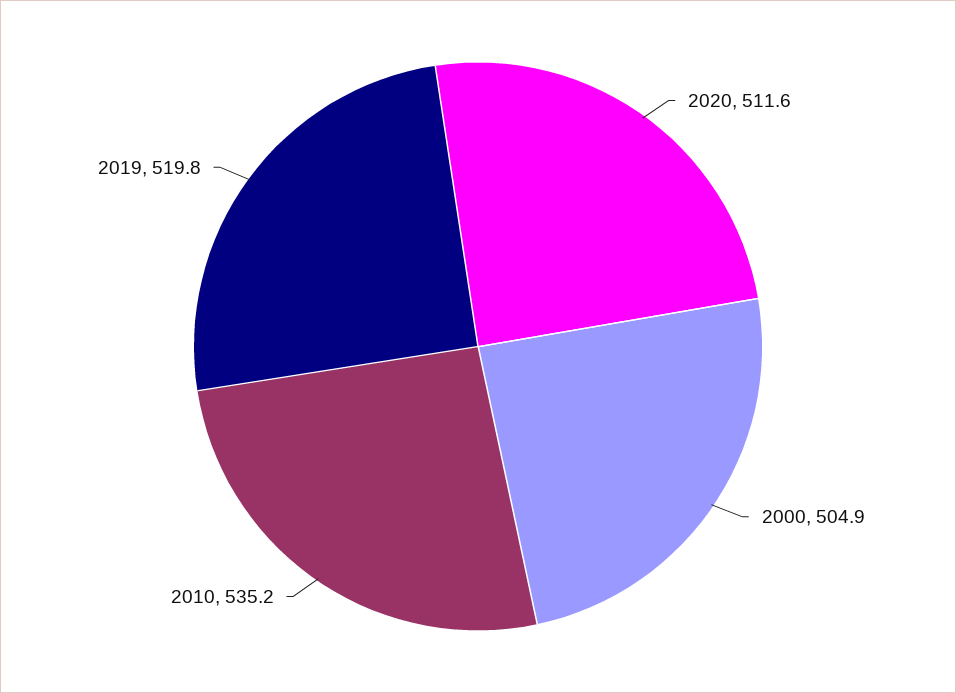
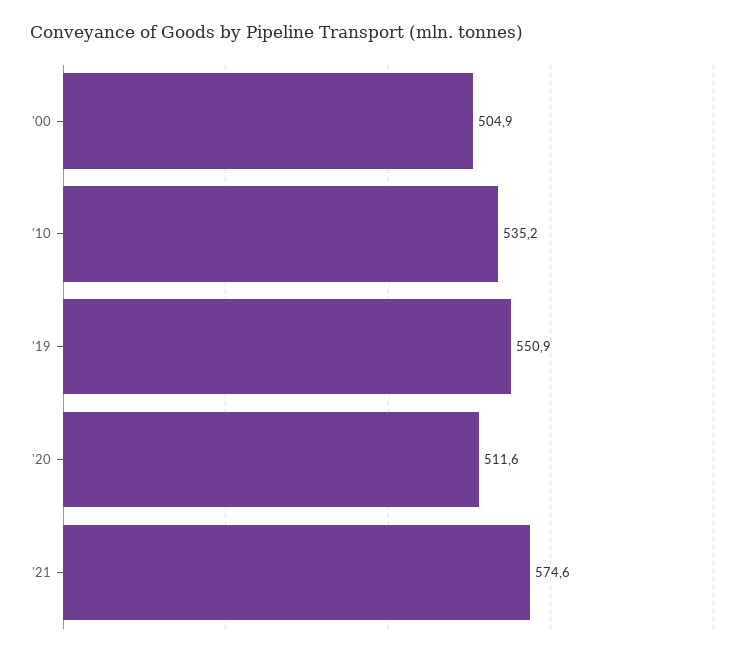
2019: 519.8 -> 550.9
'21: none -> 574.6

